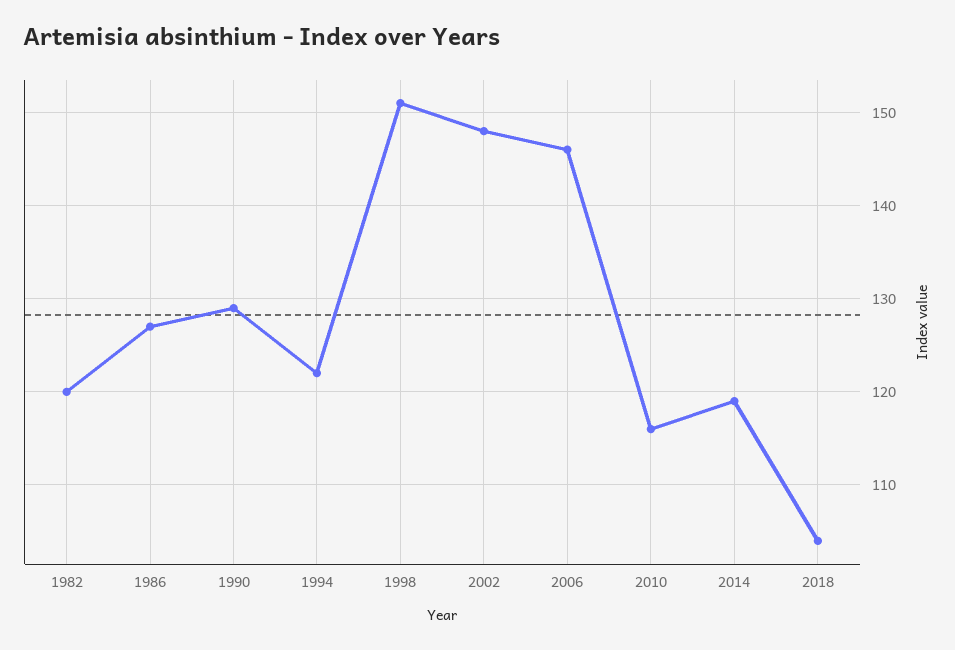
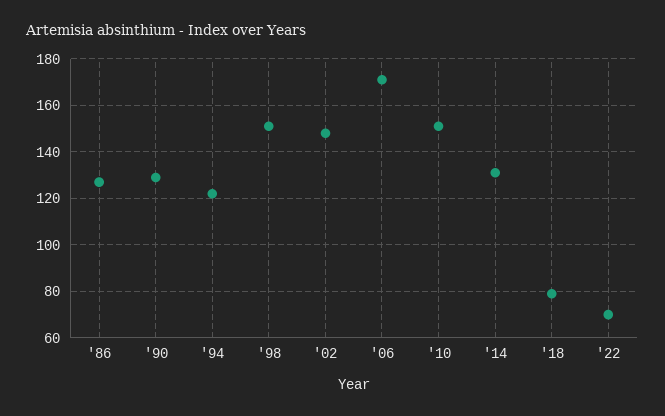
1982: 120 -> none
2006: 146 -> 170
2010: 116 -> 150
2014: 119 -> 130
2018: 104 -> 80
'22: none -> 70

